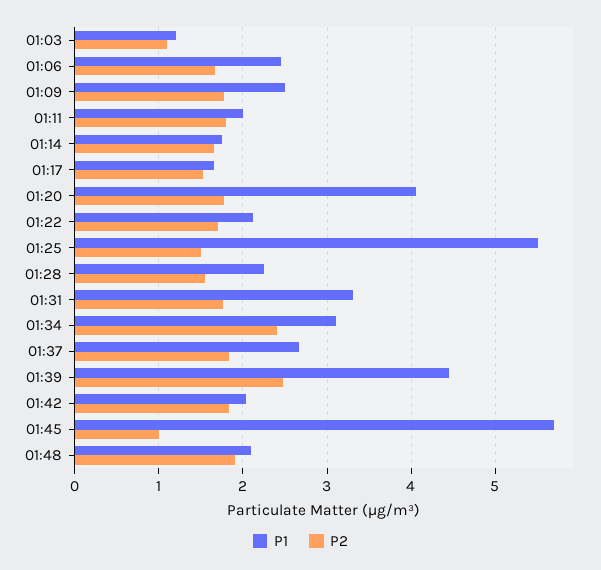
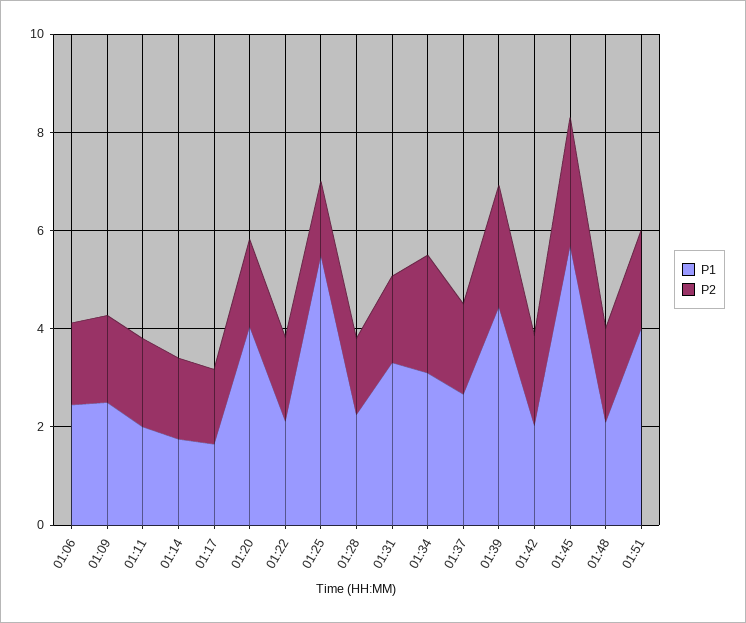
P1, 01:03: 1.2 -> none
P2, 01:03: 1.1 -> none
P2, 01:45: 1 -> 2.5
P1, 01:51: none -> 4
P2, 01:51: none -> 2

